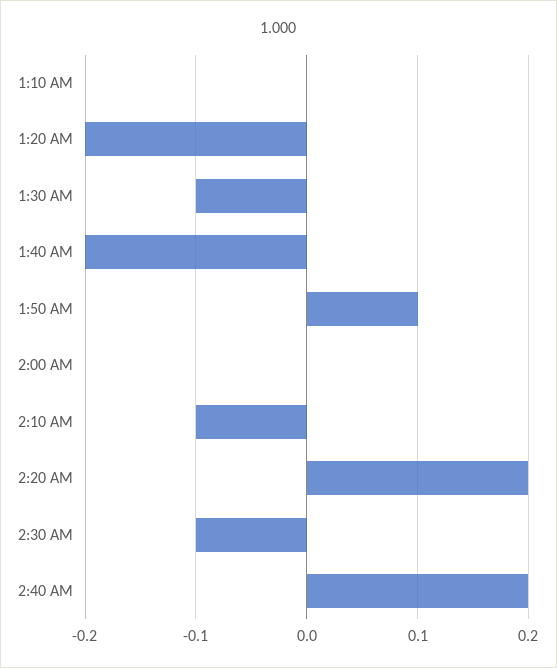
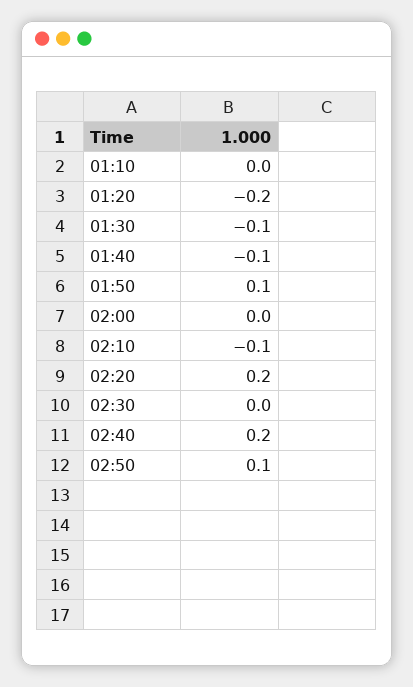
1:40 AM: -0.2 -> -0.1
2:30 AM: -0.1 -> 0
02:50: none -> 0.1

